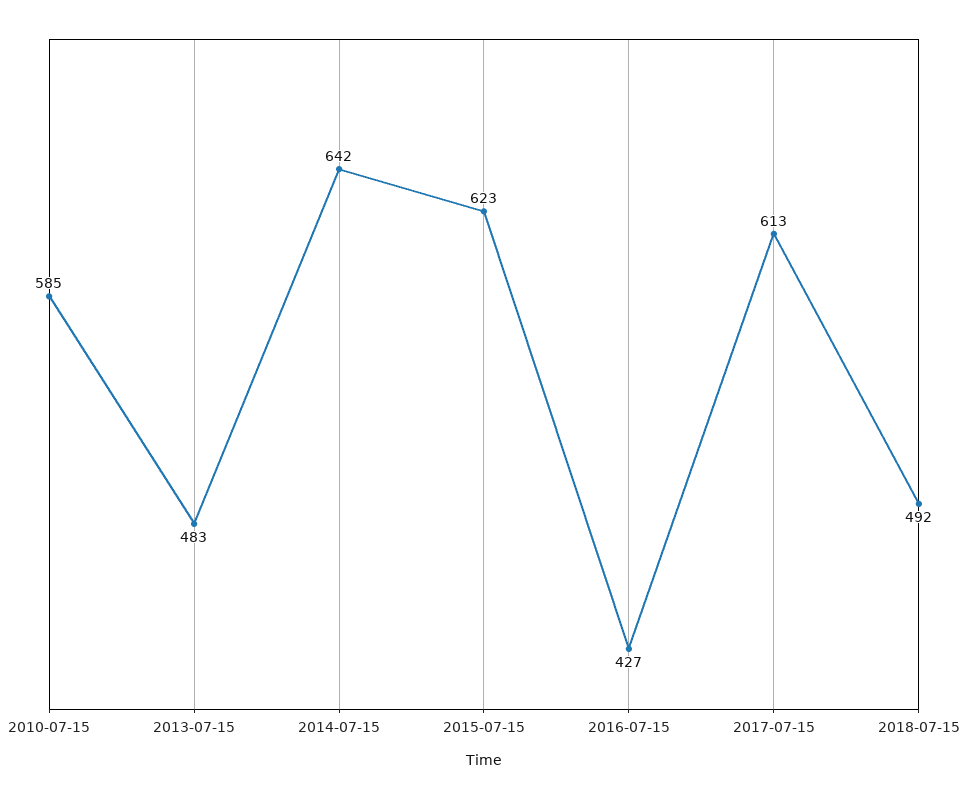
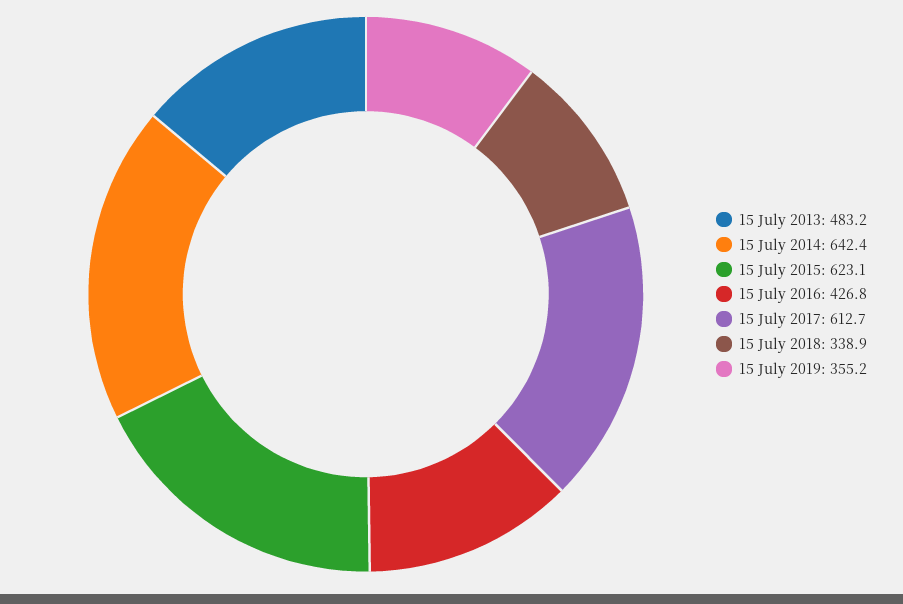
2010-07-15: 585 -> none
2018-07-15: 492 -> 338.9
15 July 2019: none -> 355.2

